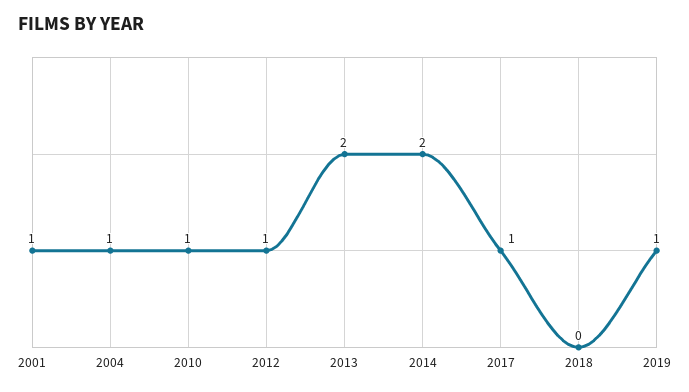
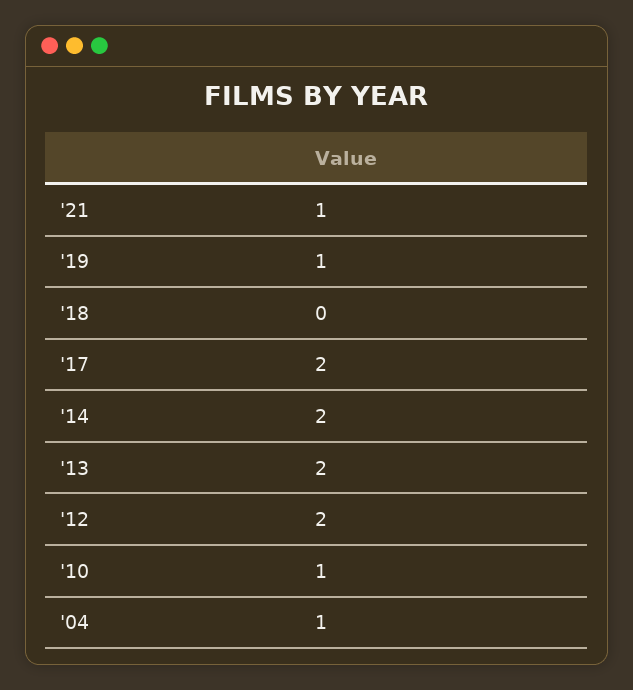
2001: 1 -> none
2012: 1 -> 2
2017: 1 -> 2
'21: none -> 1

